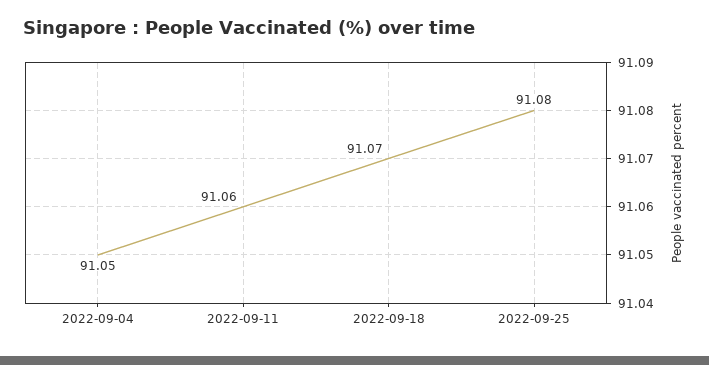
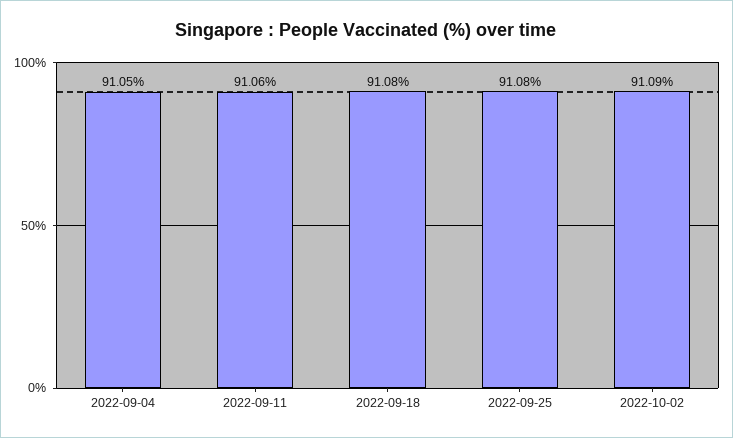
2022-09-18: 91.07 -> 91.08
2022-10-02: none -> 91.09

